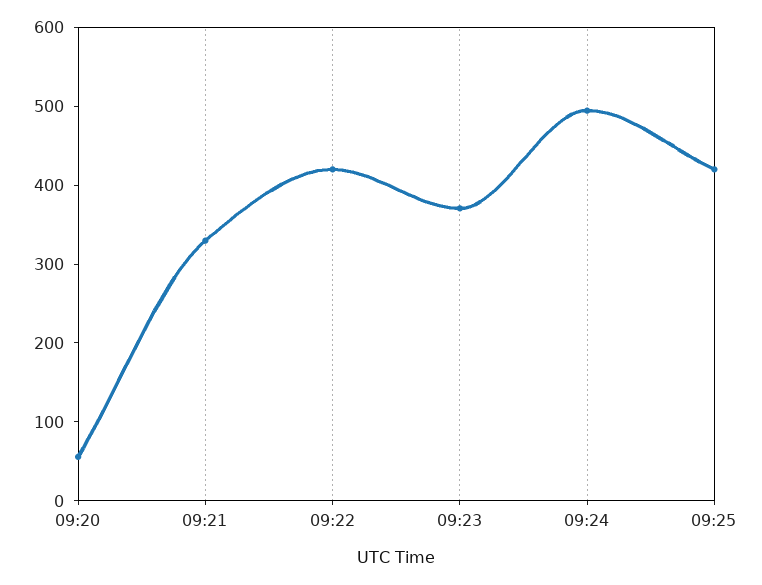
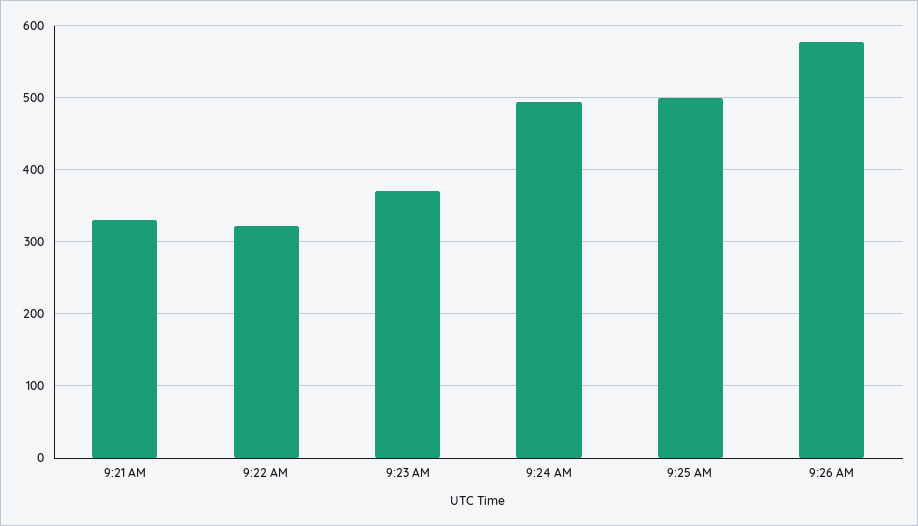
09:20: 60 -> none
09:22: 420 -> 320
09:25: 420 -> 500
9:26 AM: none -> 580

